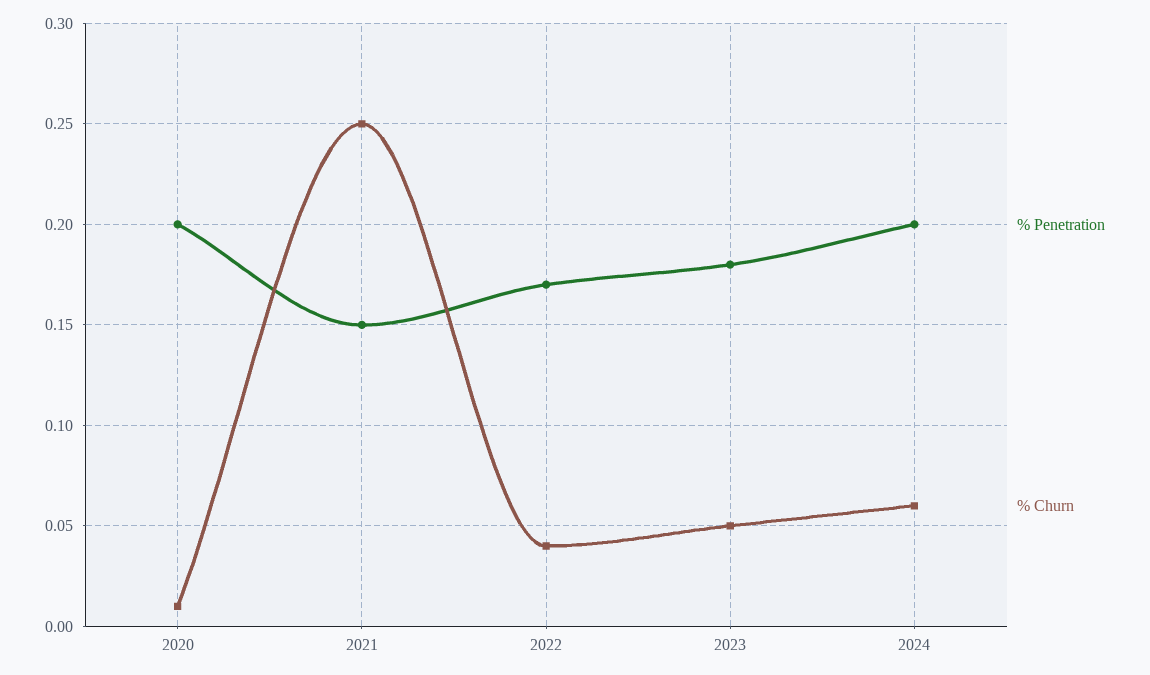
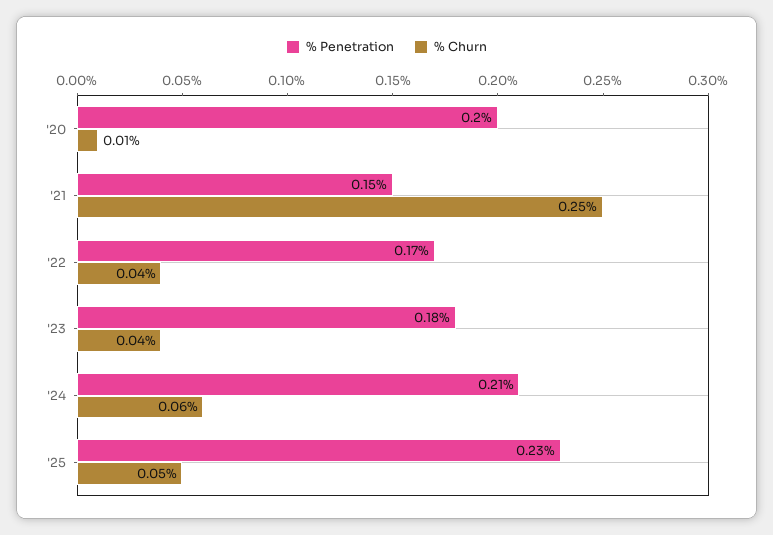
% Churn, 2023: 0.05 -> 0.04
% Penetration, 2024: 0.2 -> 0.21
% Penetration, '25: none -> 0.23
% Churn, '25: none -> 0.05

